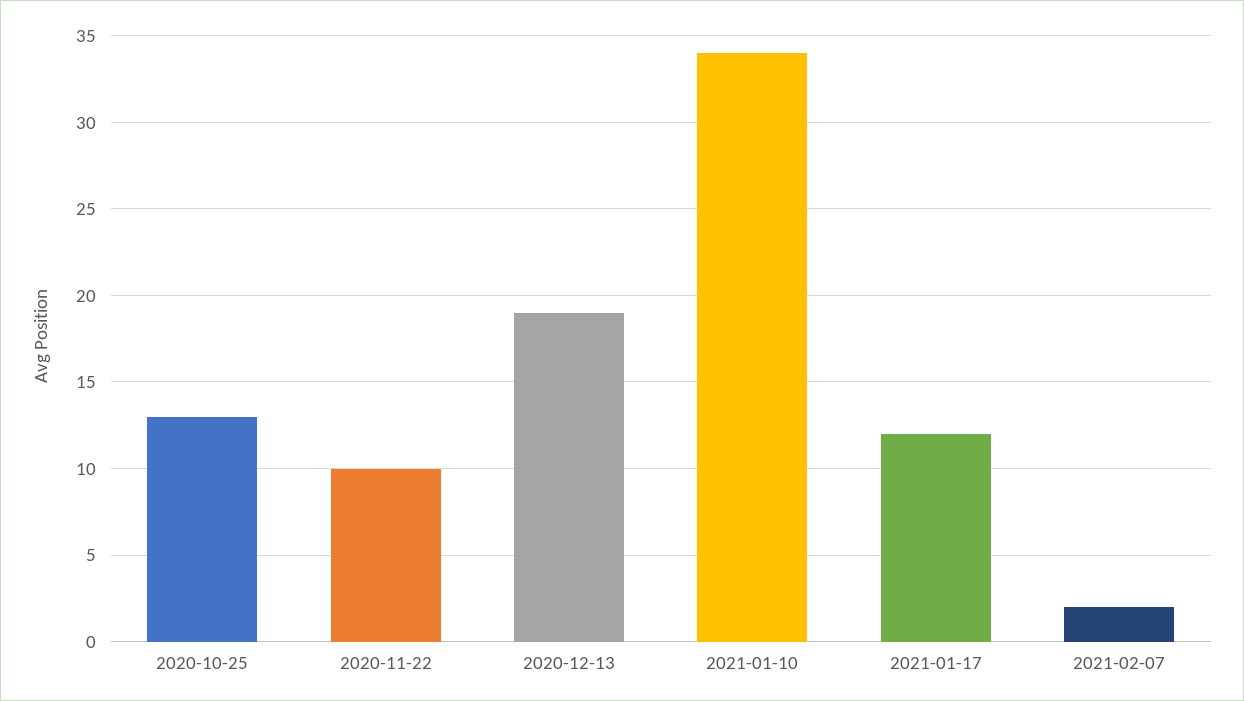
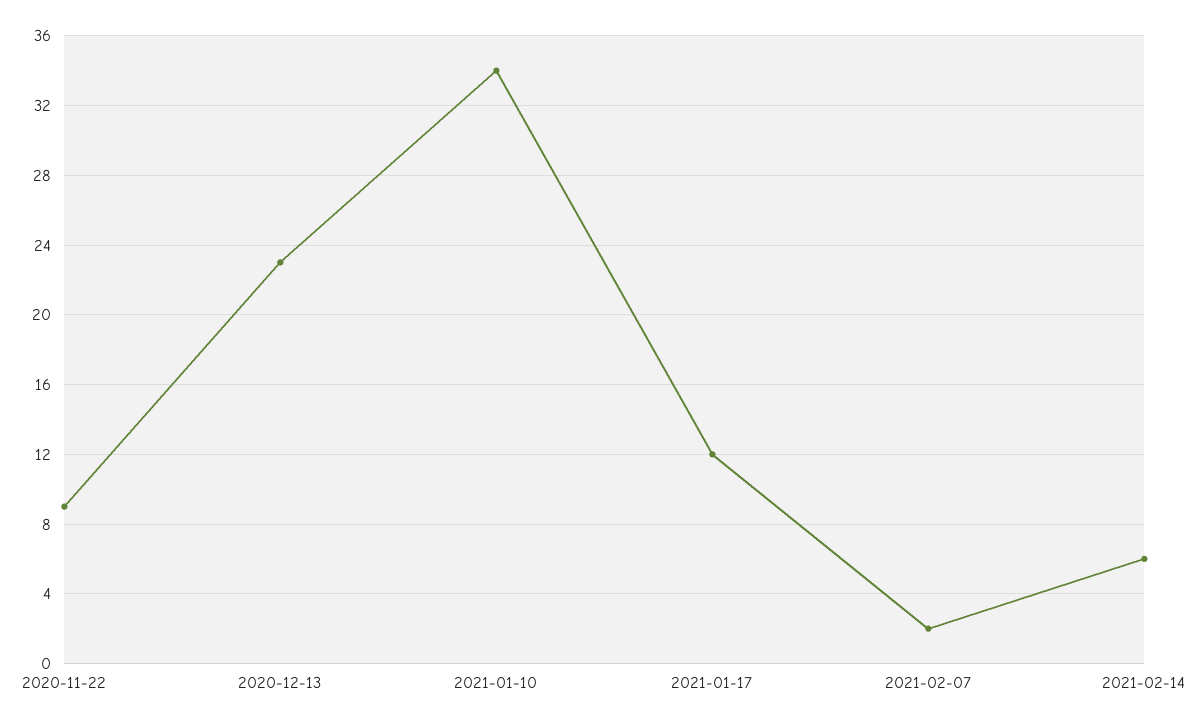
2020-10-25: 13 -> none
2020-11-22: 10 -> 9
2020-12-13: 19 -> 23
2021-02-14: none -> 6

